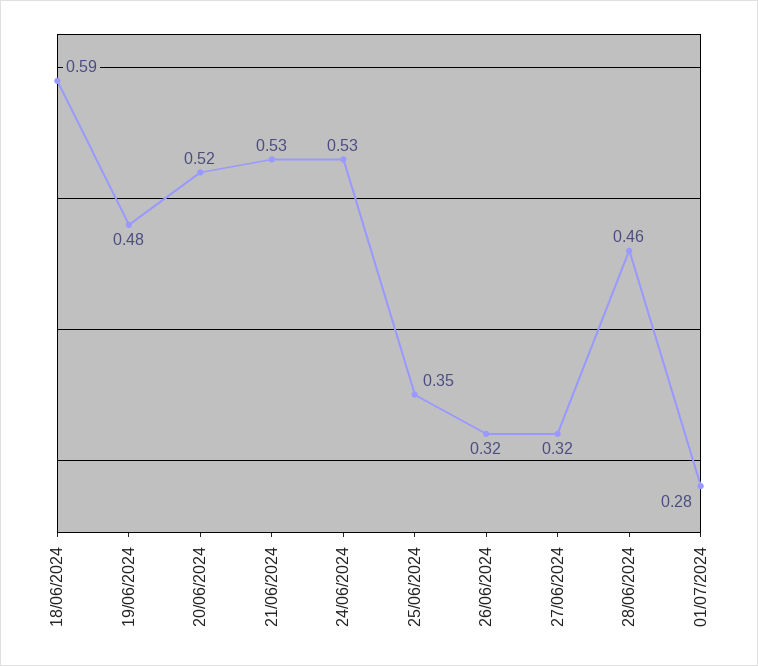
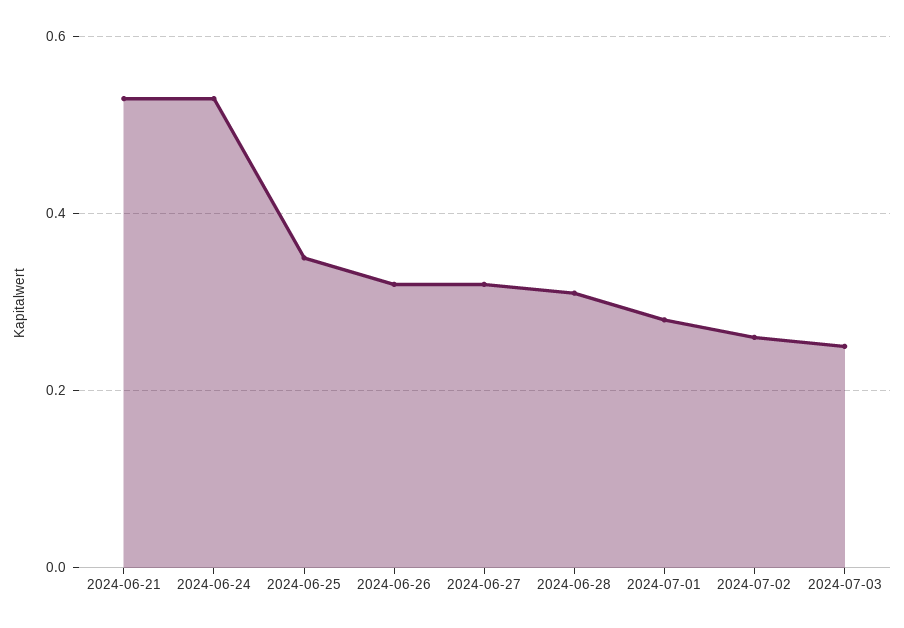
18/06/2024: 0.59 -> none
19/06/2024: 0.48 -> none
20/06/2024: 0.52 -> none
28/06/2024: 0.46 -> 0.3
2024-07-02: none -> 0.25
2024-07-03: none -> 0.25

